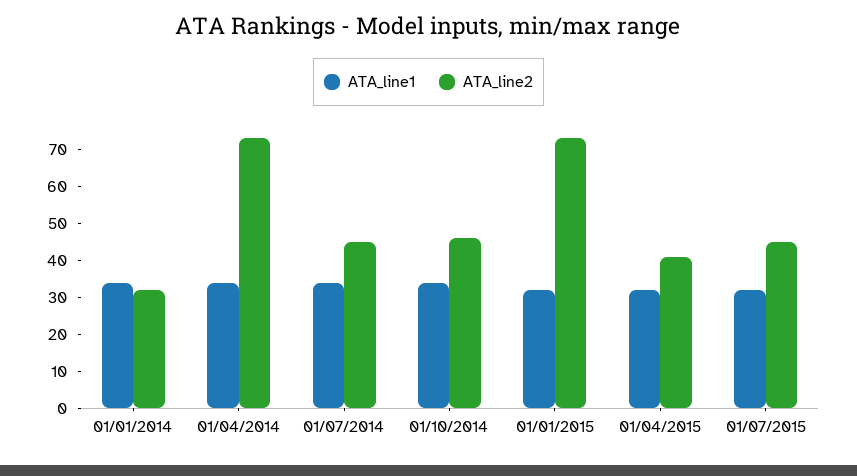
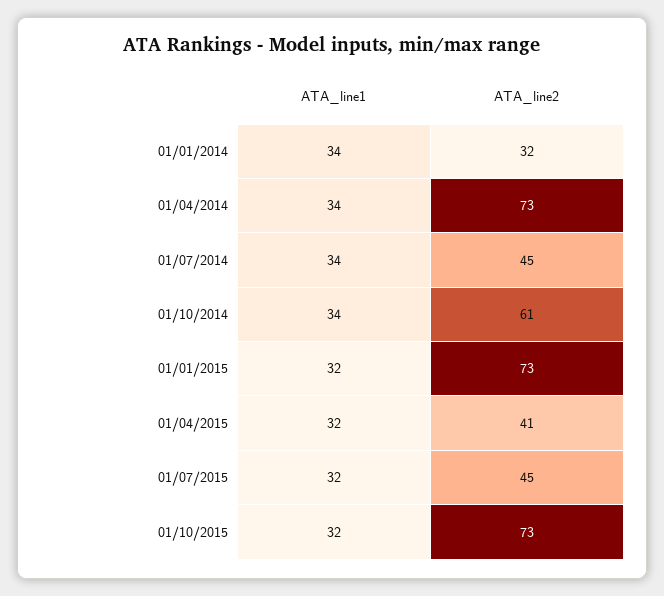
ATA_line2, 01/10/2014: 45 -> 61
ATA_line1, 01/10/2015: none -> 32
ATA_line2, 01/10/2015: none -> 73

